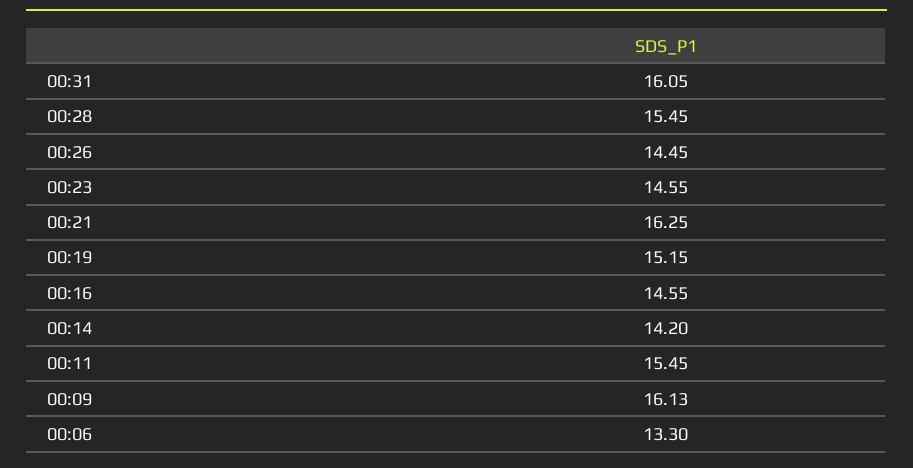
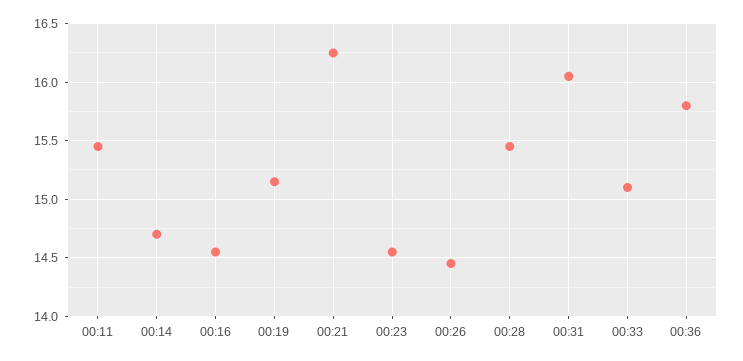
00:14: 14.2 -> 14.7
00:09: 16.13 -> none
00:06: 13.3 -> none
00:33: none -> 15.1
00:36: none -> 15.8

